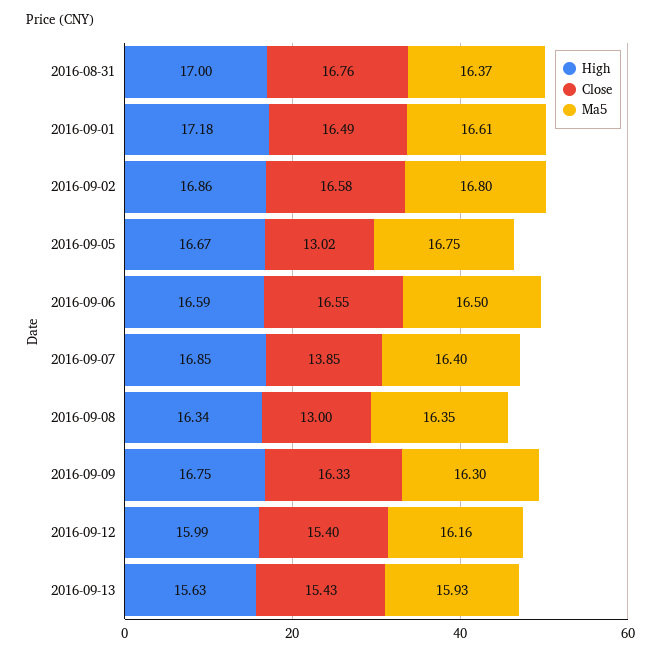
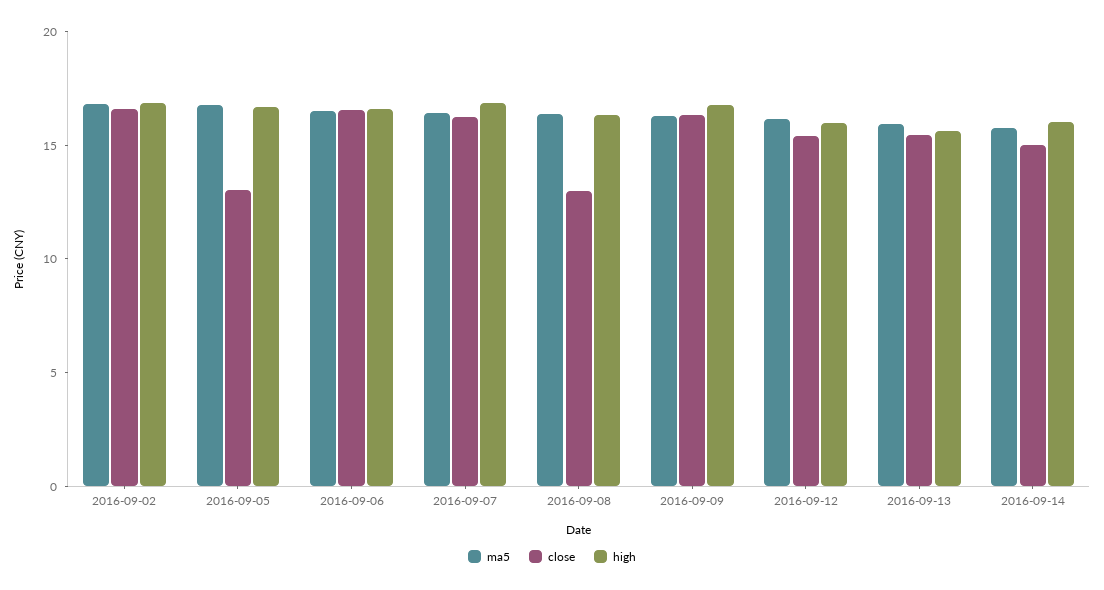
High, 2016-08-31: 17 -> none
Close, 2016-08-31: 16.76 -> none
Ma5, 2016-08-31: 16.37 -> none
High, 2016-09-01: 17.18 -> none
Close, 2016-09-01: 16.49 -> none
Ma5, 2016-09-01: 16.61 -> none
Close, 2016-09-07: 13.85 -> 16
Ma5, 2016-09-14: none -> 16
Close, 2016-09-14: none -> 15
High, 2016-09-14: none -> 16

